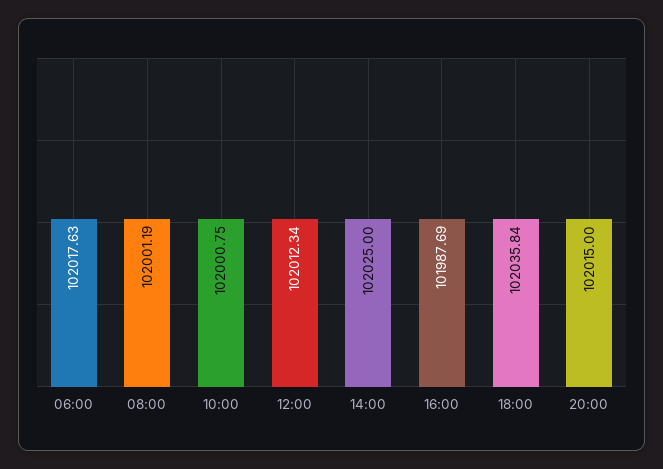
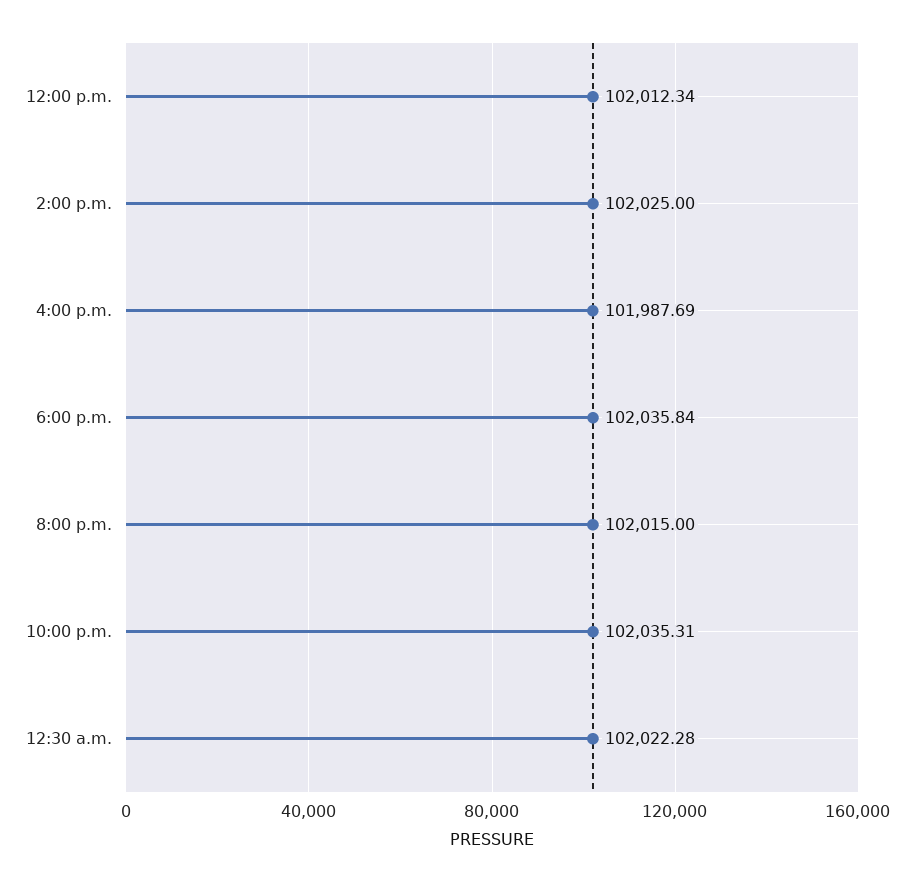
06:00: 102017.63 -> none
08:00: 102001.19 -> none
10:00: 102000.75 -> none
10:00 p.m.: none -> 102035.31
12:30 a.m.: none -> 102022.28

